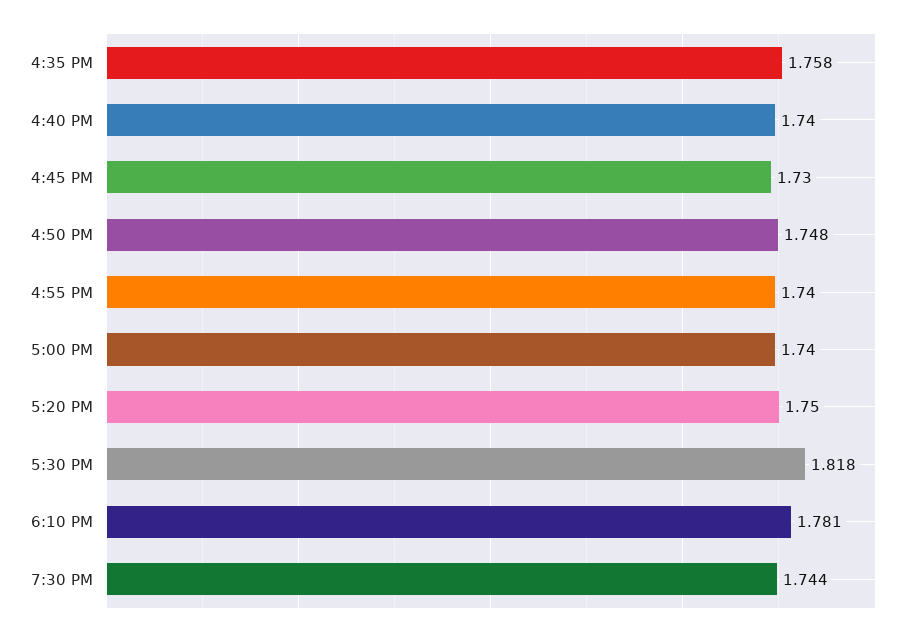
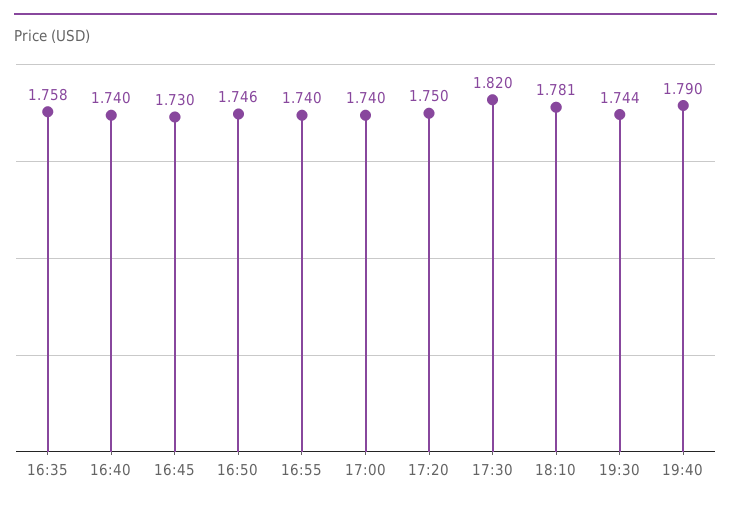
4:50 PM: 1.748 -> 1.746
5:30 PM: 1.818 -> 1.82
19:40: none -> 1.79

